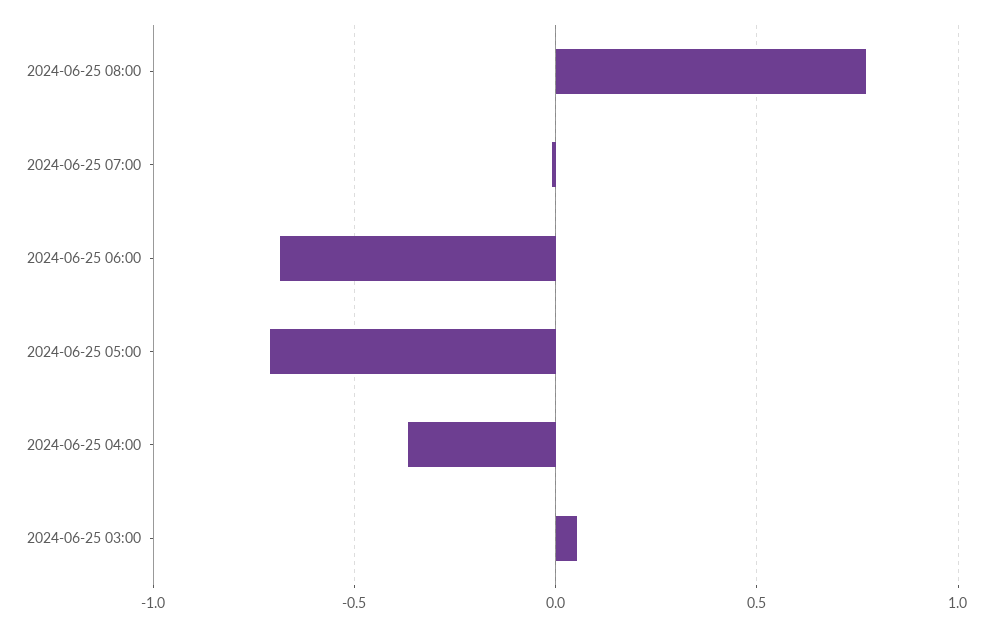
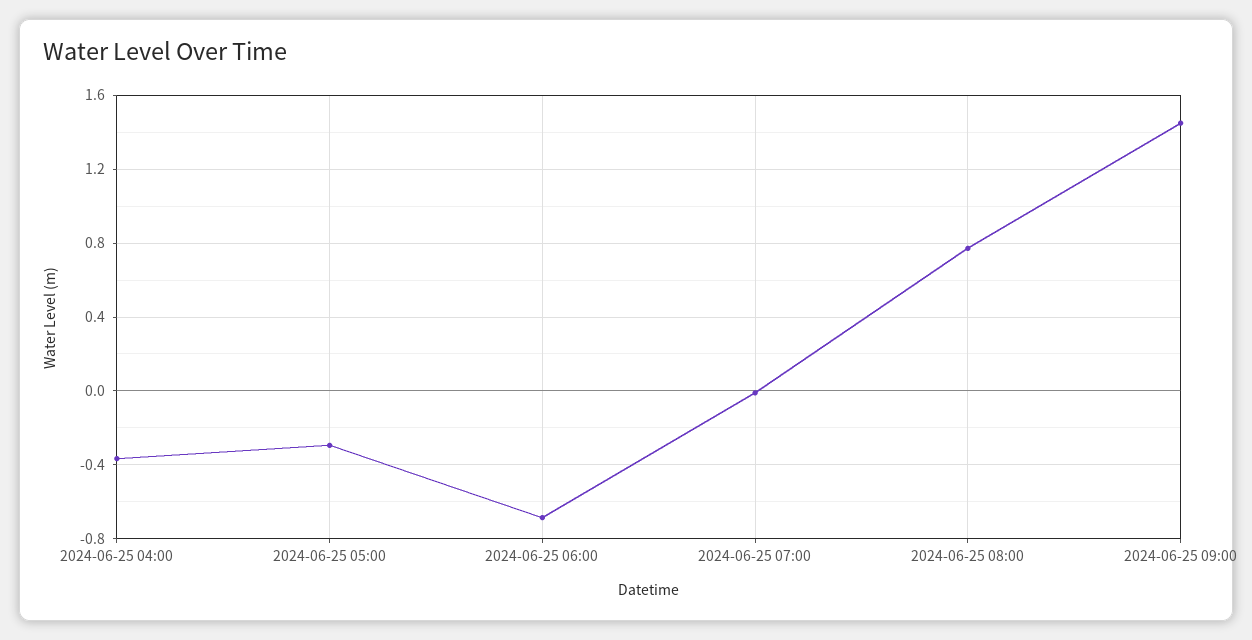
2024-06-25 05:00: -0.7 -> -0.3
2024-06-25 03:00: 0.05 -> none
2024-06-25 09:00: none -> 1.45

